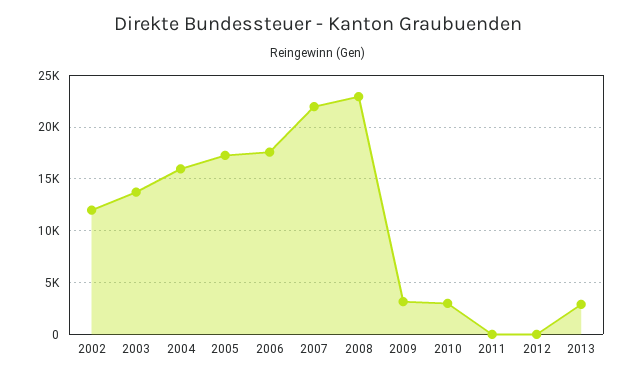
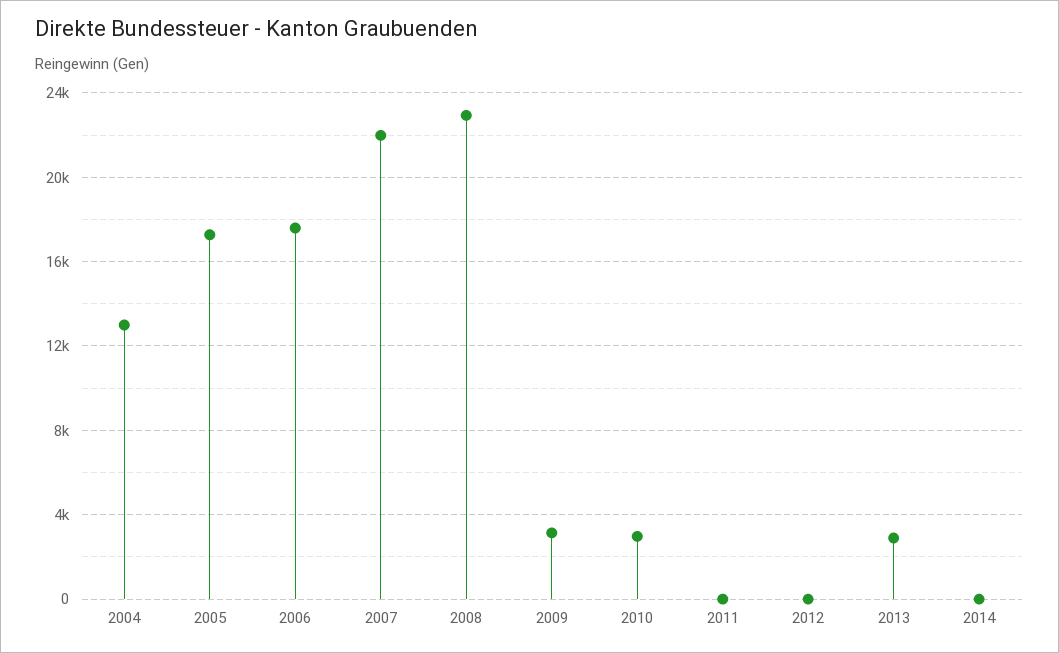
2002: 12000 -> none
2003: 14000 -> none
2004: 16000 -> 13000
2014: none -> 0

